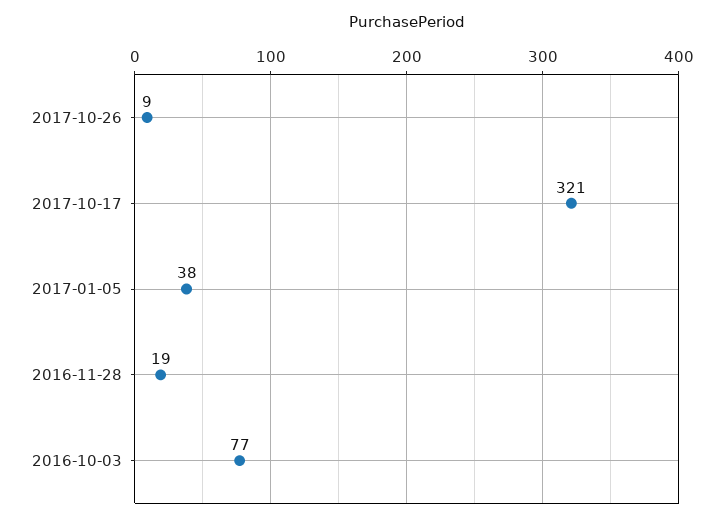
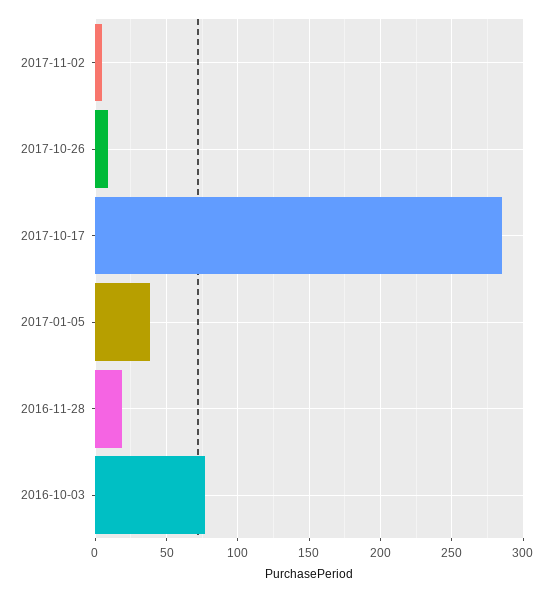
2017-10-17: 321 -> 285
2017-11-02: none -> 5

